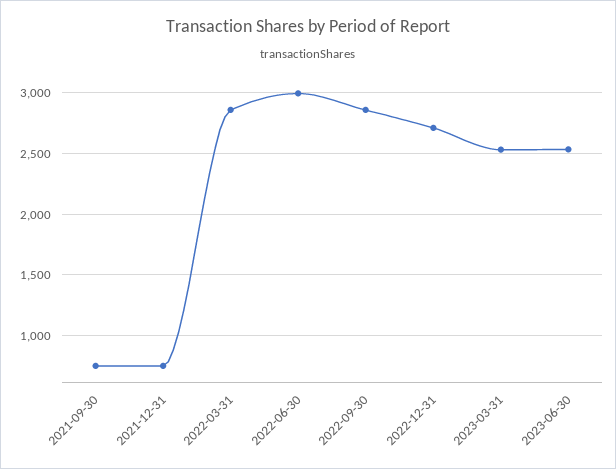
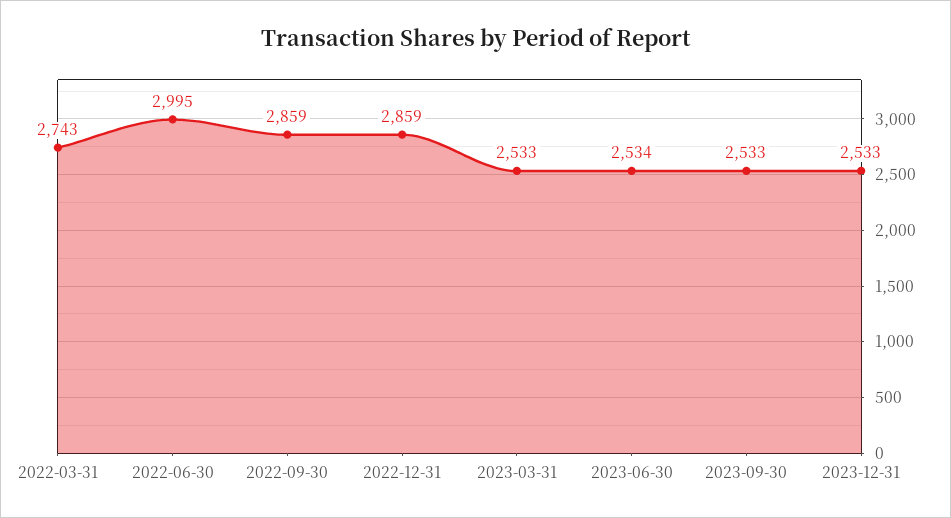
2021-09-30: 750 -> none
2021-12-31: 750 -> none
2022-03-31: 2850 -> 2743
2022-12-31: 2700 -> 2859
2023-09-30: none -> 2533
2023-12-31: none -> 2533

